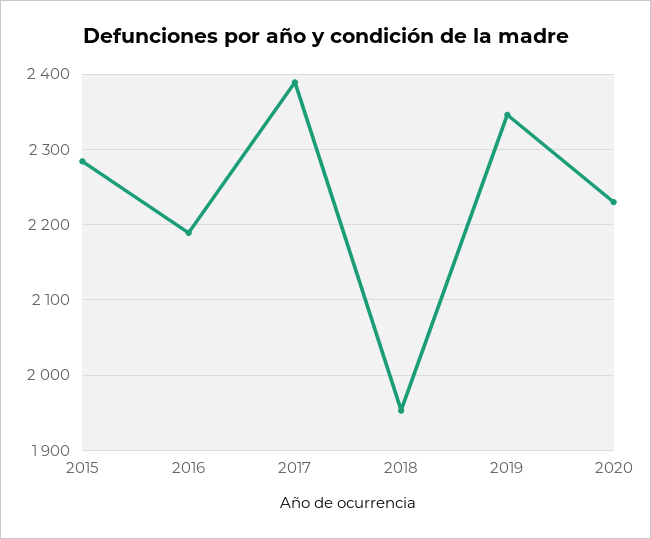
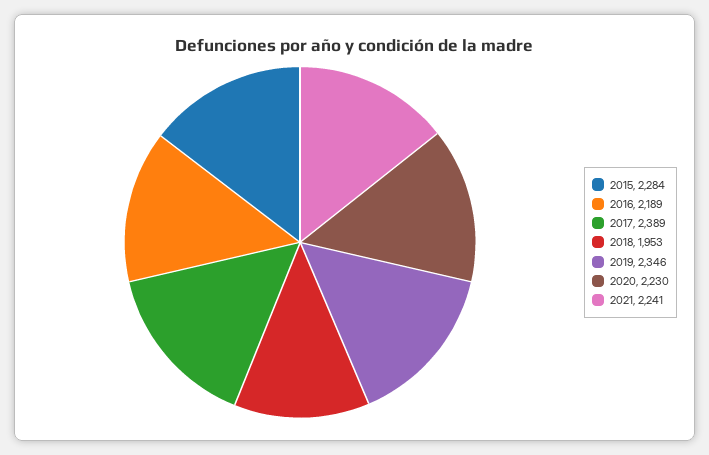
2021: none -> 2241

